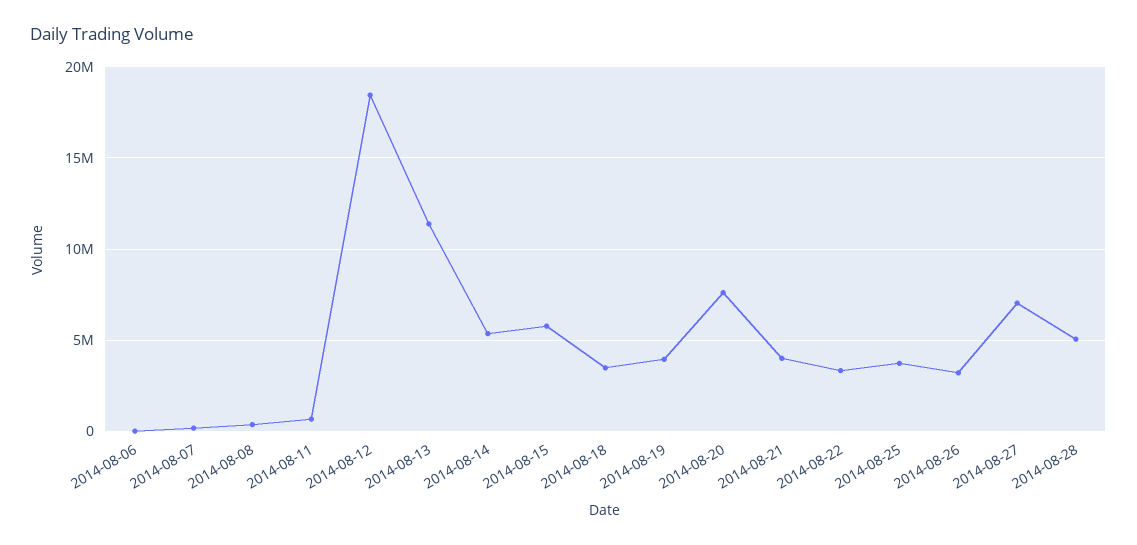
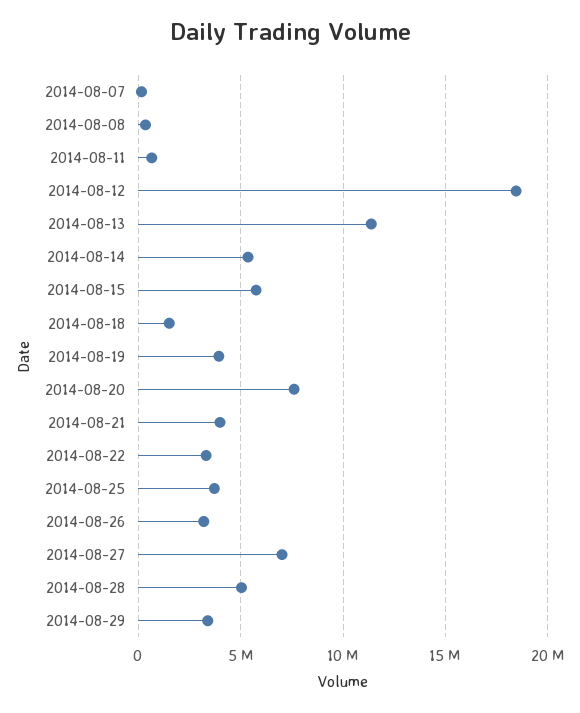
2014-08-06: 0 -> none
2014-08-18: 3500000 -> 1500000
2014-08-29: none -> 3500000

